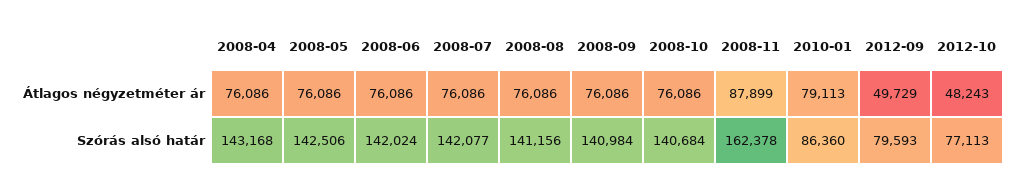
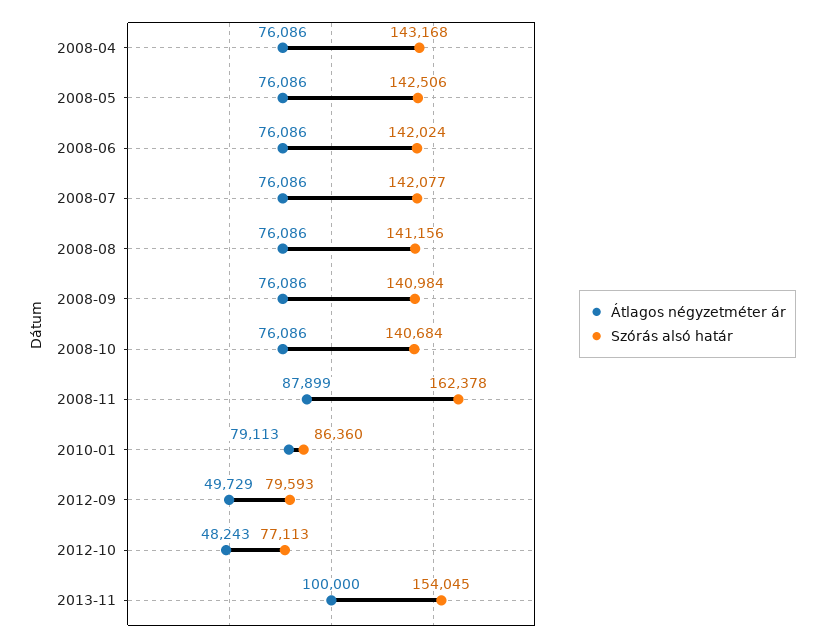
Átlagos négyzetméter ár, 2013-11: none -> 100000
Szórás alsó határ, 2013-11: none -> 154045

